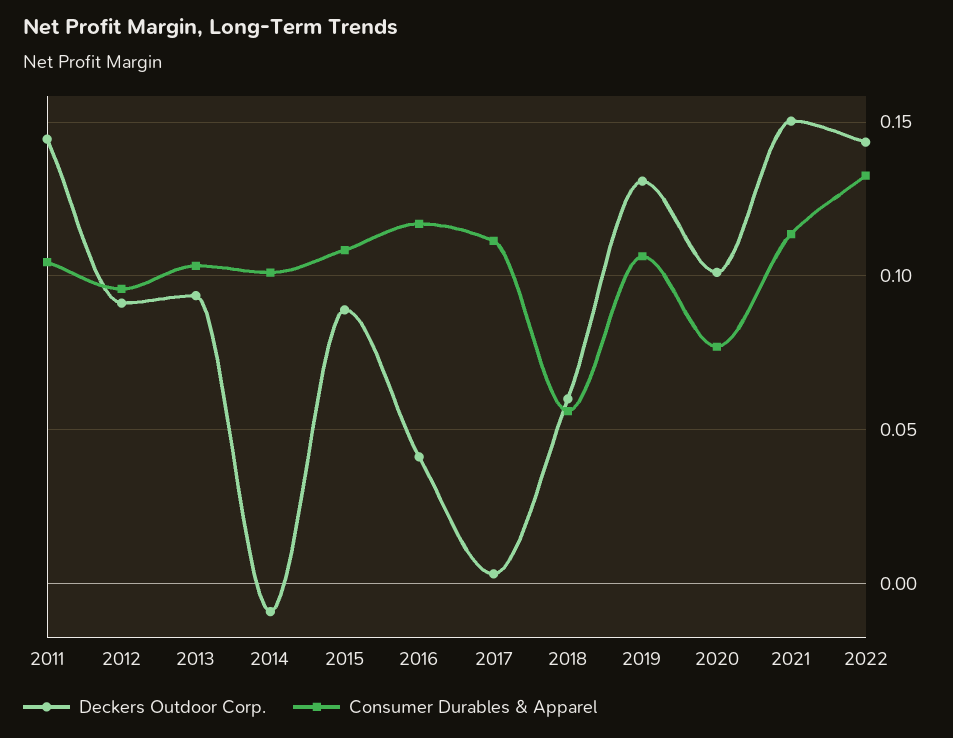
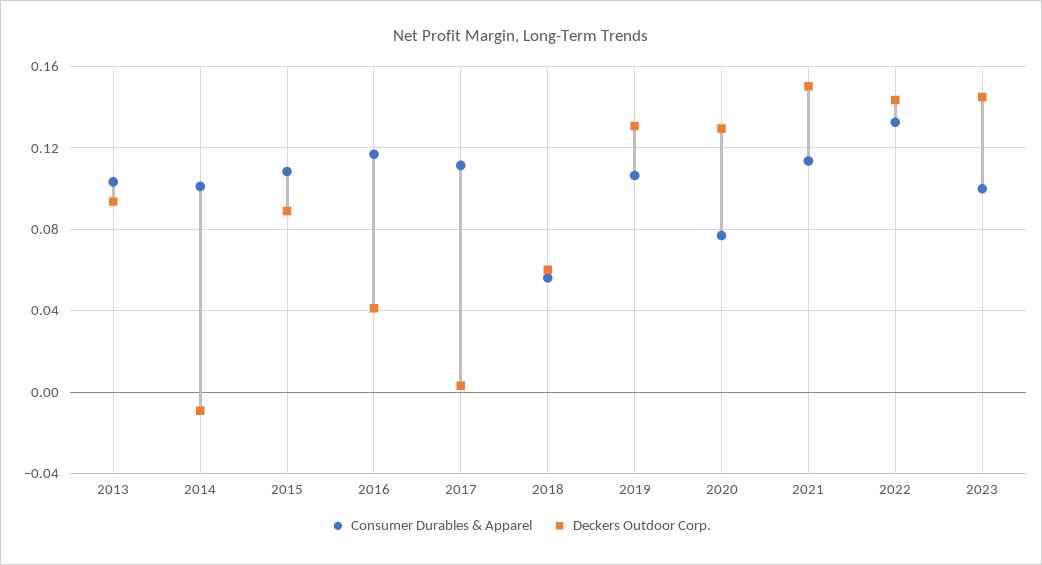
Deckers Outdoor Corp., 2011: 0.145 -> none
Consumer Durables & Apparel, 2011: 0.105 -> none
Deckers Outdoor Corp., 2012: 0.09 -> none
Consumer Durables & Apparel, 2012: 0.095 -> none
Deckers Outdoor Corp., 2020: 0.1 -> 0.13
Consumer Durables & Apparel, 2023: none -> 0.1
Deckers Outdoor Corp., 2023: none -> 0.145

